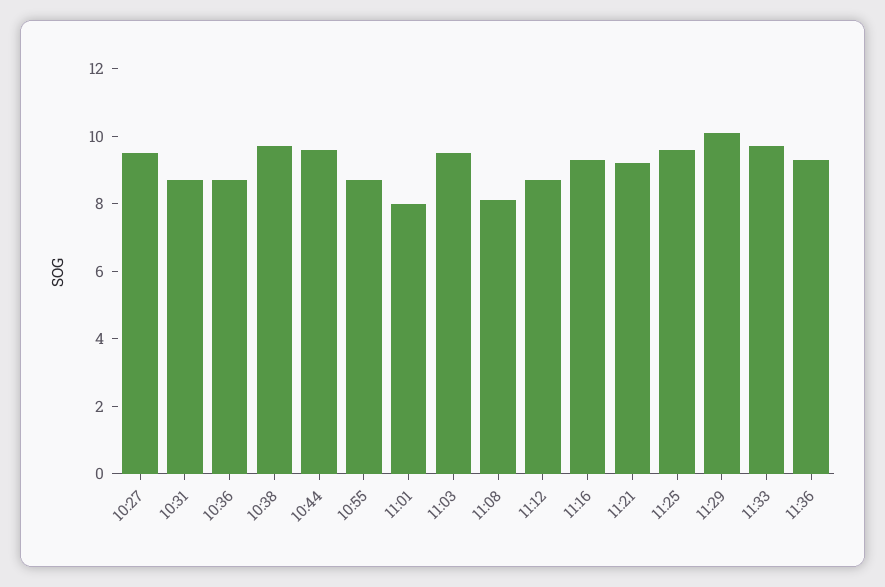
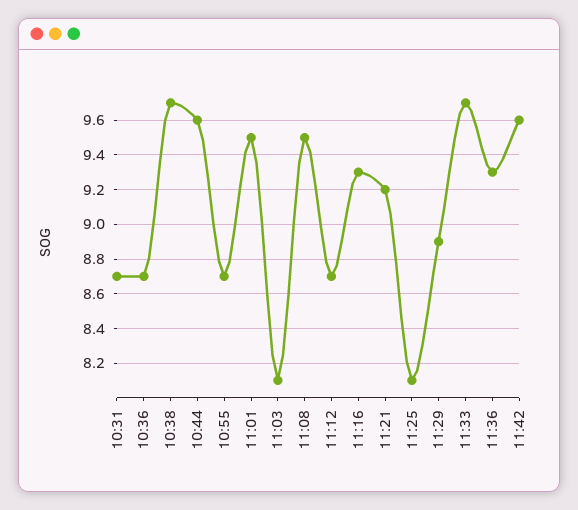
10:27: 9.5 -> none
11:01: 8 -> 9.5
11:03: 9.5 -> 8.1
11:08: 8 -> 9.5
11:25: 9.5 -> 8.1
11:29: 10 -> 8.9
11:42: none -> 9.6

